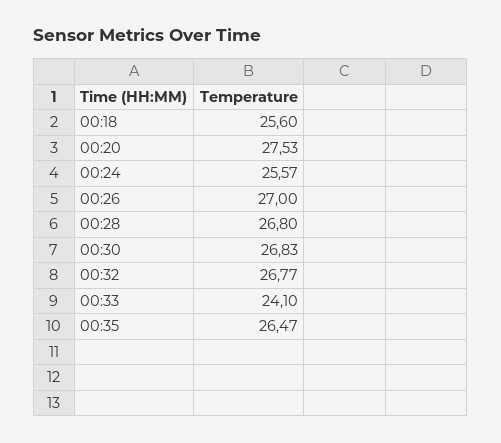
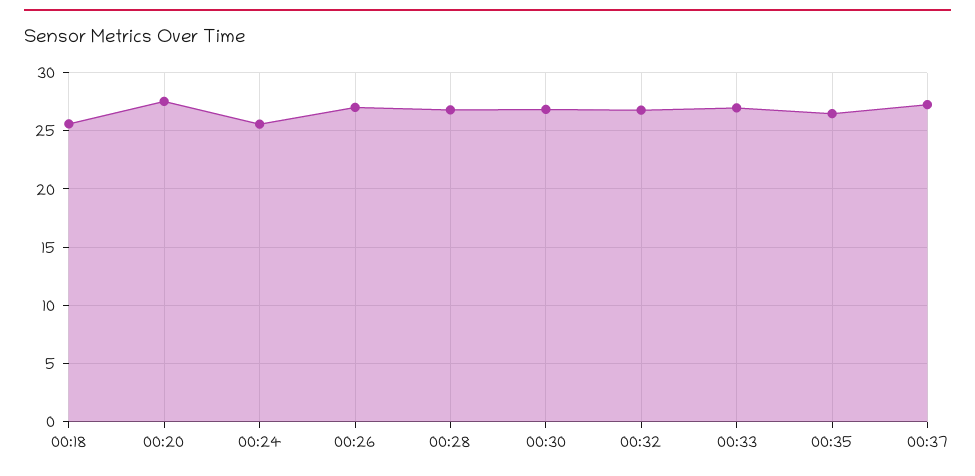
00:33: 24.1 -> 27
00:37: none -> 27

